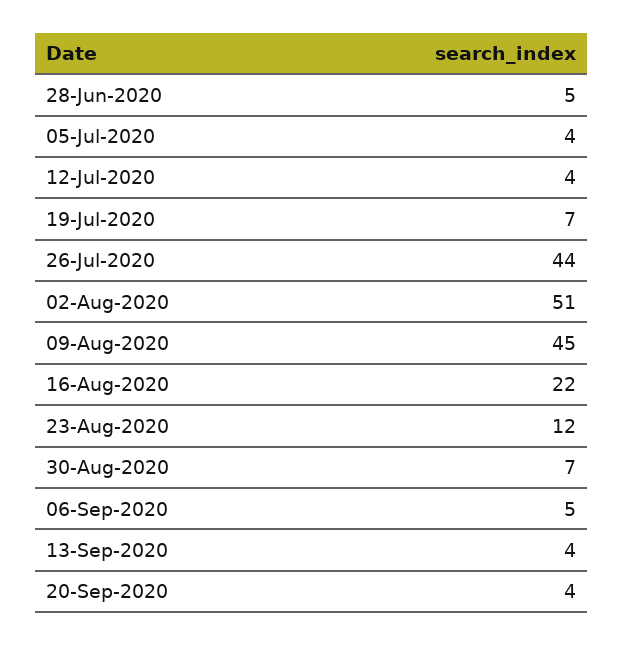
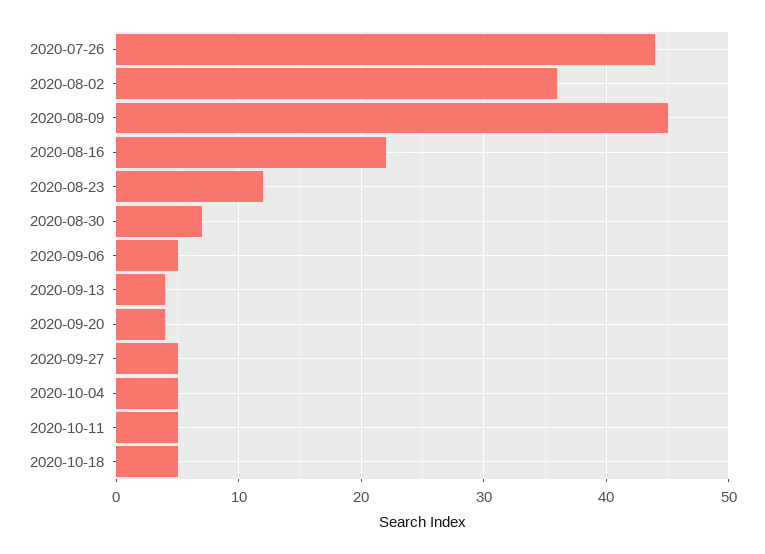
28-Jun-2020: 5 -> none
05-Jul-2020: 4 -> none
12-Jul-2020: 4 -> none
19-Jul-2020: 7 -> none
02-Aug-2020: 51 -> 36
2020-09-27: none -> 5
2020-10-04: none -> 5
2020-10-11: none -> 5
2020-10-18: none -> 5

